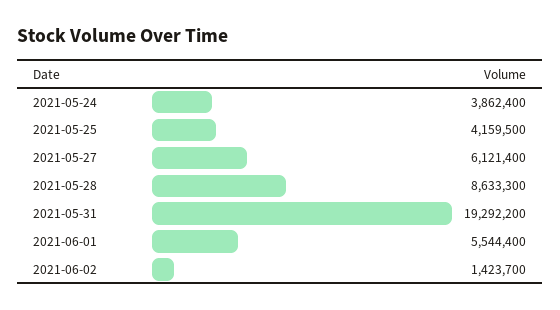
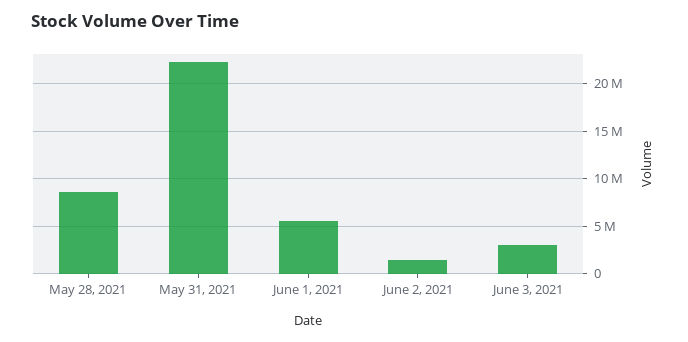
2021-05-24: 3862400 -> none
2021-05-25: 4159500 -> none
2021-05-27: 6121400 -> none
2021-05-31: 19292200 -> 22000000
June 3, 2021: none -> 3000000

